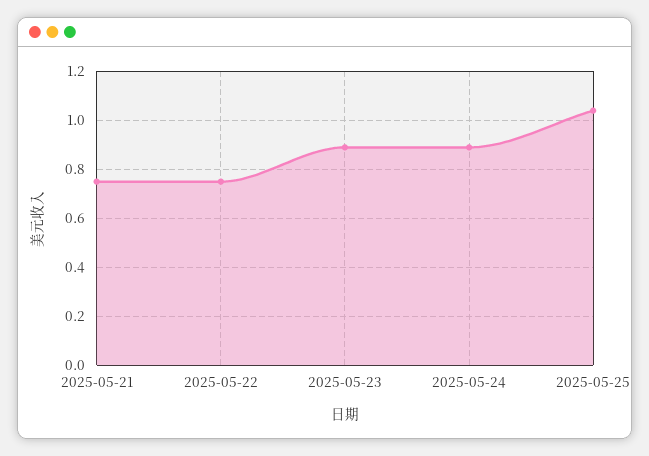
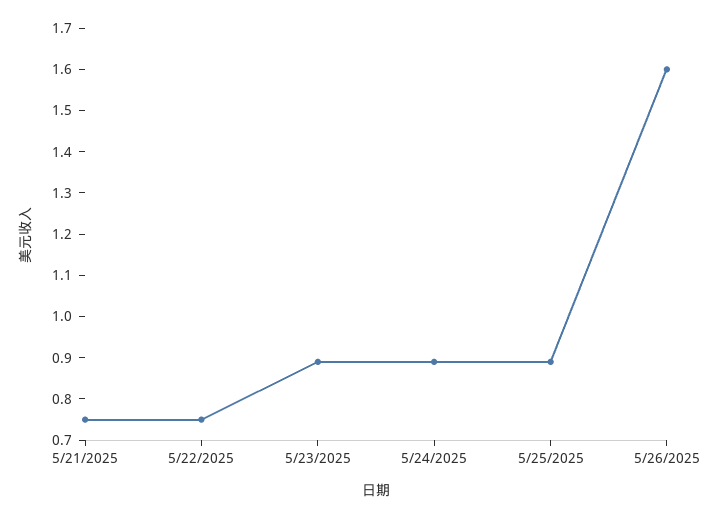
2025-05-25: 1.05 -> 0.9
5/26/2025: none -> 1.6

